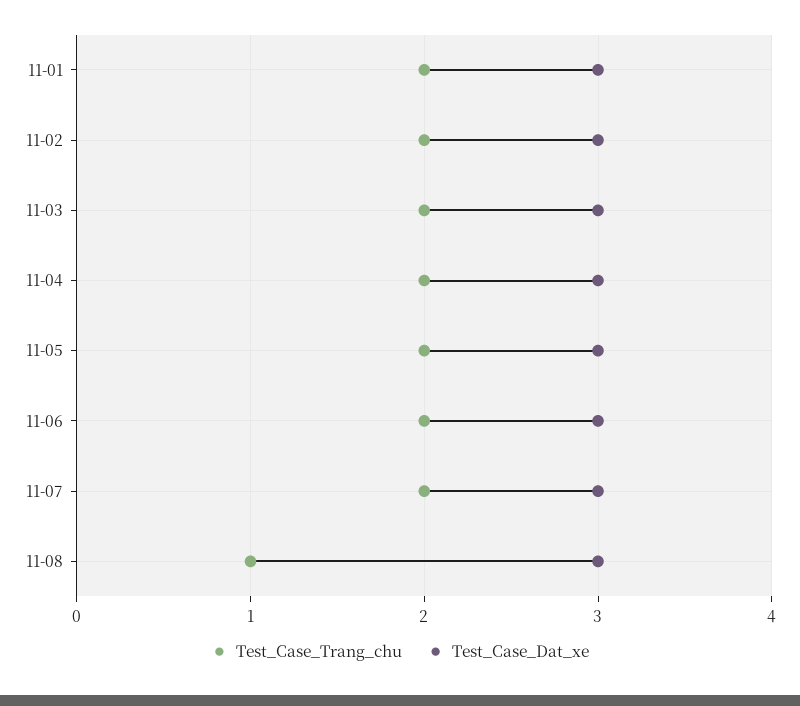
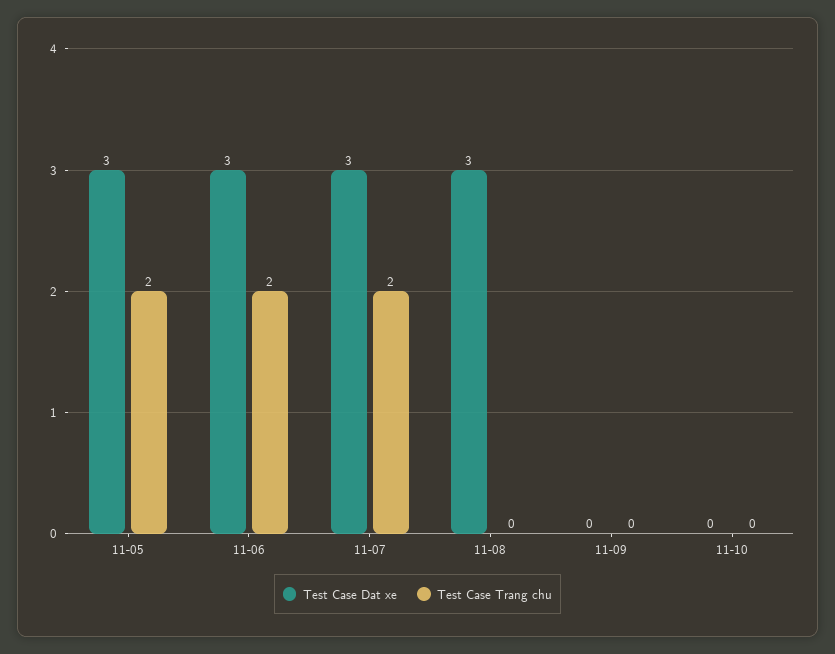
Test_Case_Trang_chu, 11-01: 2 -> none
Test_Case_Dat_xe, 11-01: 3 -> none
Test_Case_Trang_chu, 11-02: 2 -> none
Test_Case_Dat_xe, 11-02: 3 -> none
Test_Case_Trang_chu, 11-03: 2 -> none
Test_Case_Dat_xe, 11-03: 3 -> none
Test_Case_Trang_chu, 11-04: 2 -> none
Test_Case_Dat_xe, 11-04: 3 -> none
Test_Case_Trang_chu, 11-08: 1 -> 0
Test_Case_Dat_xe, 11-09: none -> 0
Test_Case_Trang_chu, 11-09: none -> 0
Test_Case_Dat_xe, 11-10: none -> 0
Test_Case_Trang_chu, 11-10: none -> 0

